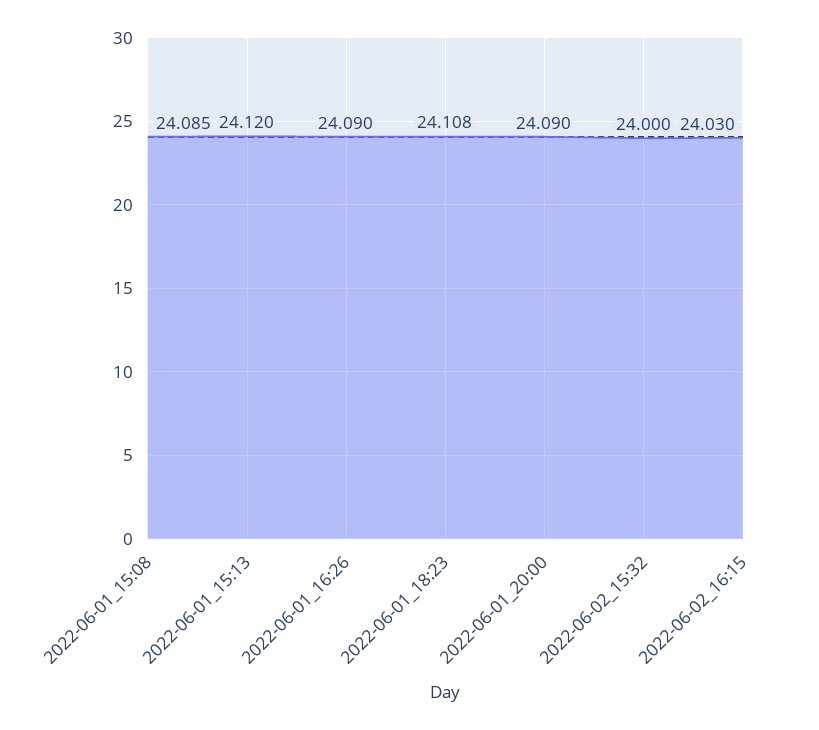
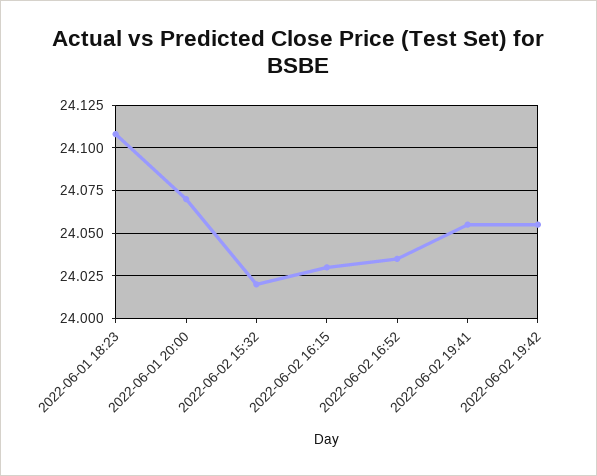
2022-06-01_15:08: 24.085 -> none
2022-06-01_15:13: 24.12 -> none
2022-06-01_16:26: 24.09 -> none
2022-06-01_20:00: 24.09 -> 24.07
2022-06-02_15:32: 24 -> 24.02
2022-06-02 16:52: none -> 24.035
2022-06-02 19:41: none -> 24.055
2022-06-02 19:42: none -> 24.055

